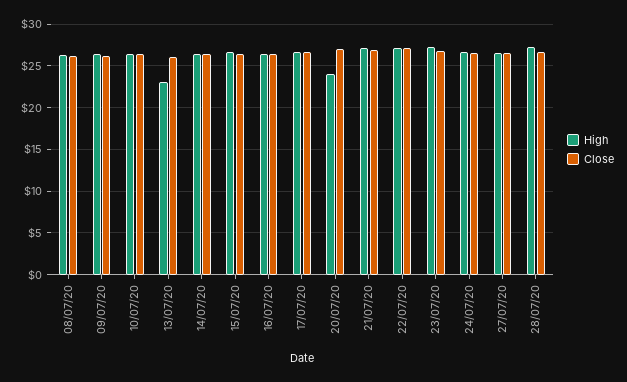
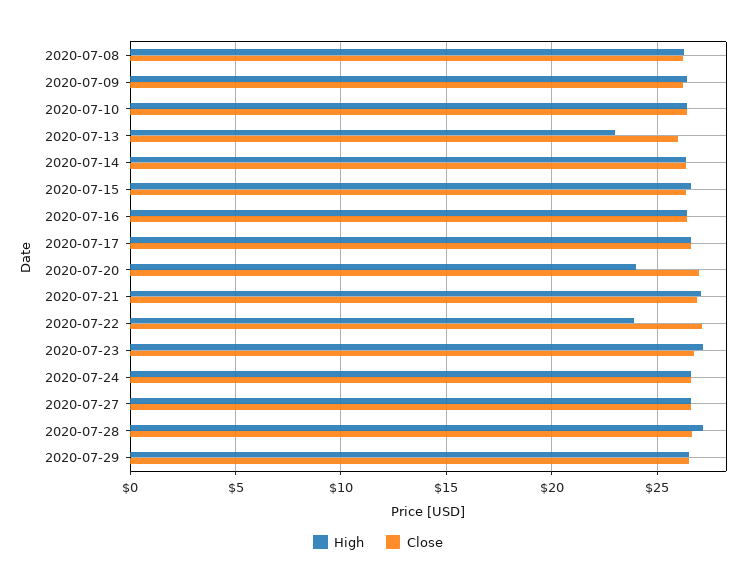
High, 22/07/20: 27 -> 24
High, 2020-07-29: none -> 26.5
Close, 2020-07-29: none -> 26.5

